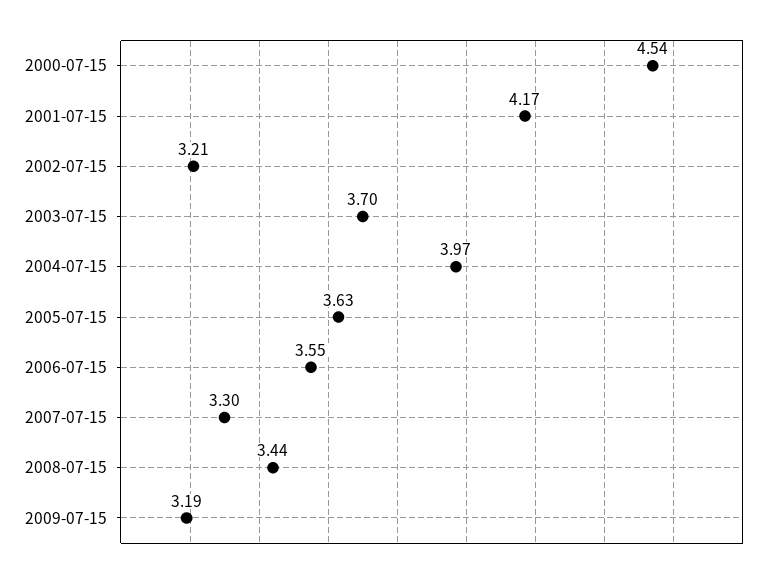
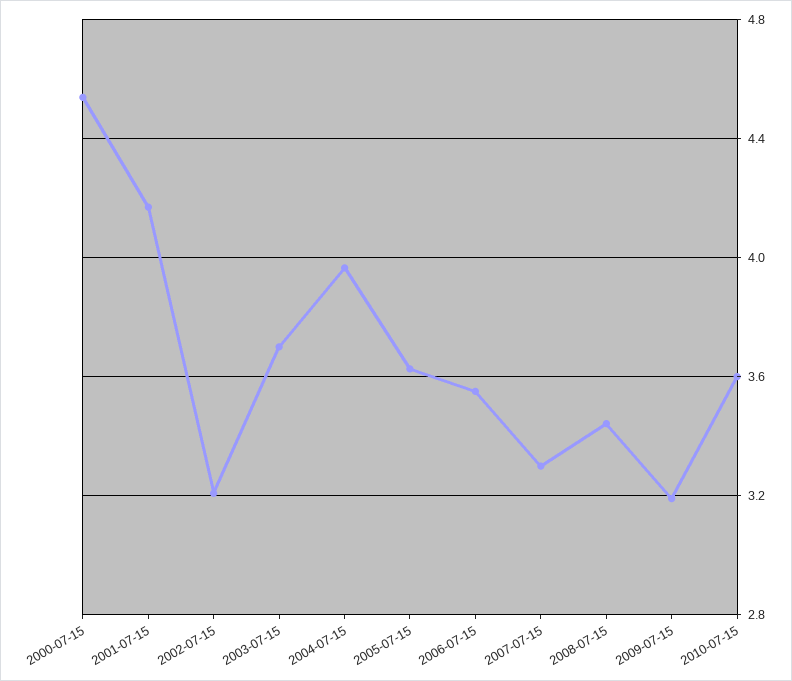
2010-07-15: none -> 3.6

